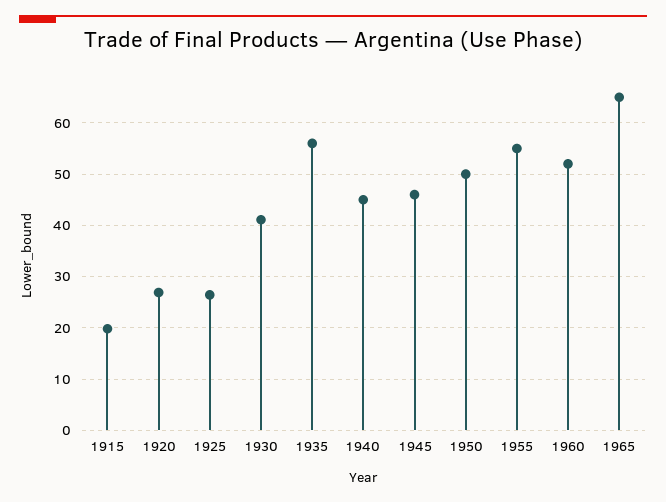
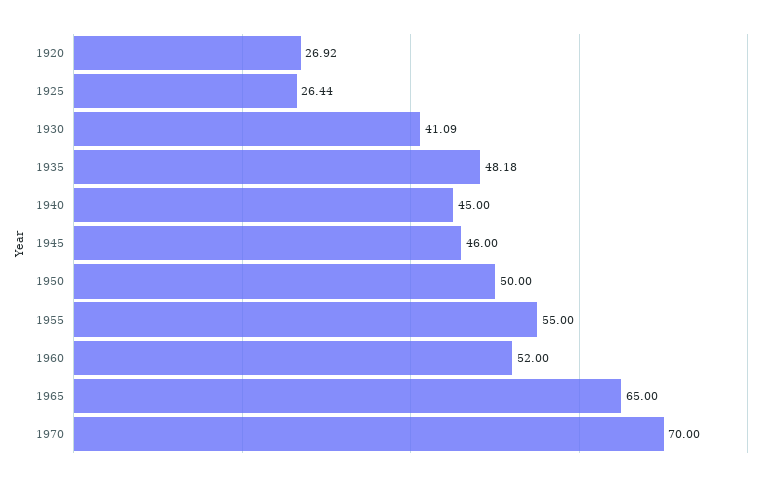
1915: 20 -> none
1935: 56 -> 48.18
1970: none -> 70

